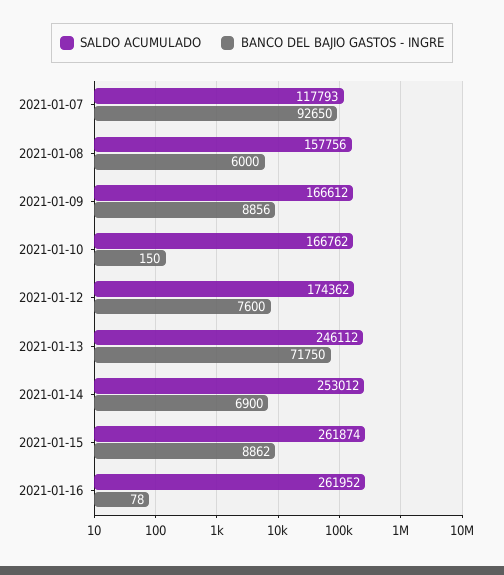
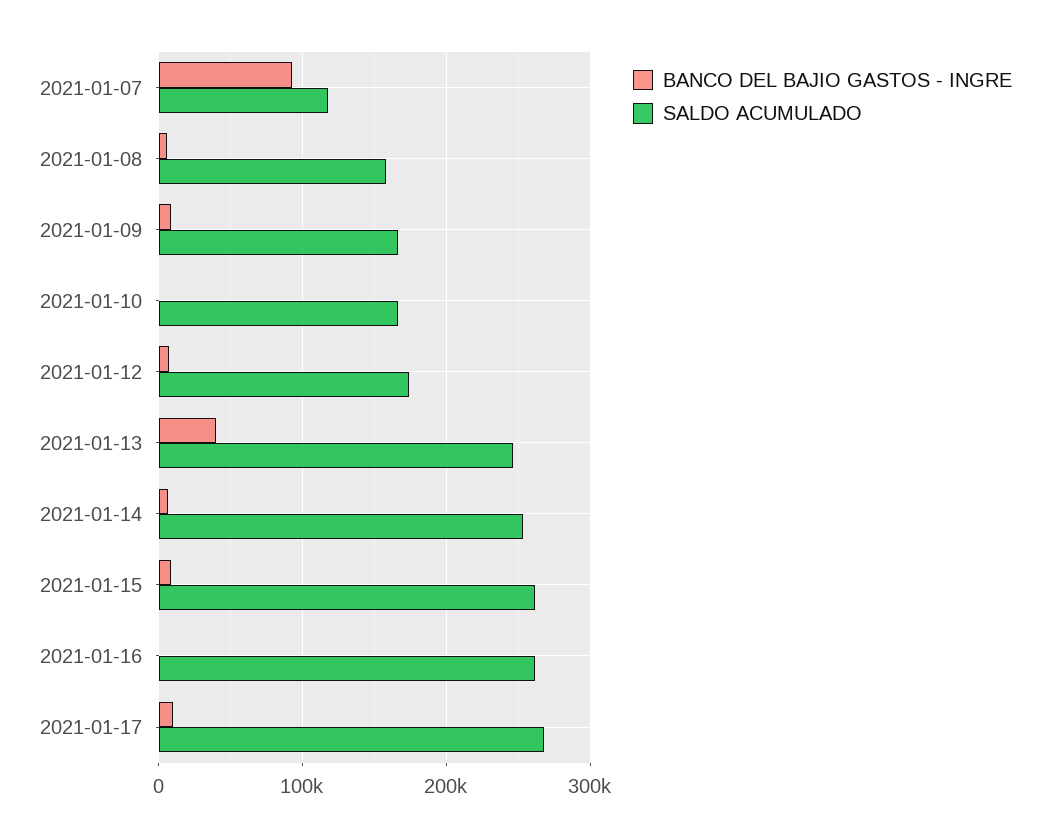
BANCO DEL BAJIO GASTOS - INGRE, 2021-01-13: 71750 -> 40000
BANCO DEL BAJIO GASTOS - INGRE, 2021-01-17: none -> 10000
SALDO ACUMULADO, 2021-01-17: none -> 270000

